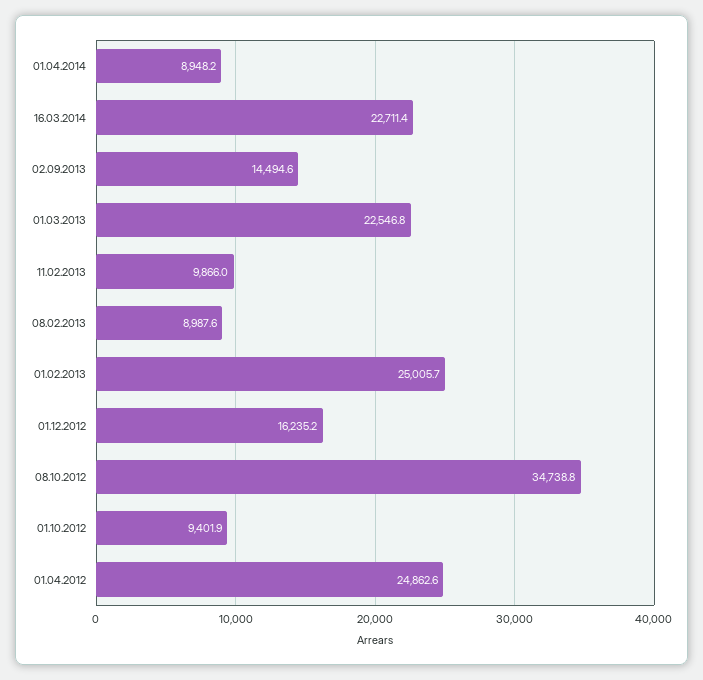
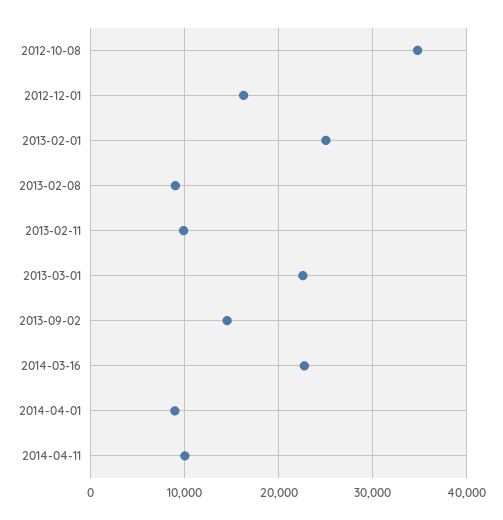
01.10.2012: 9401.9 -> none
01.04.2012: 24862.6 -> none
2014-04-11: none -> 10000

